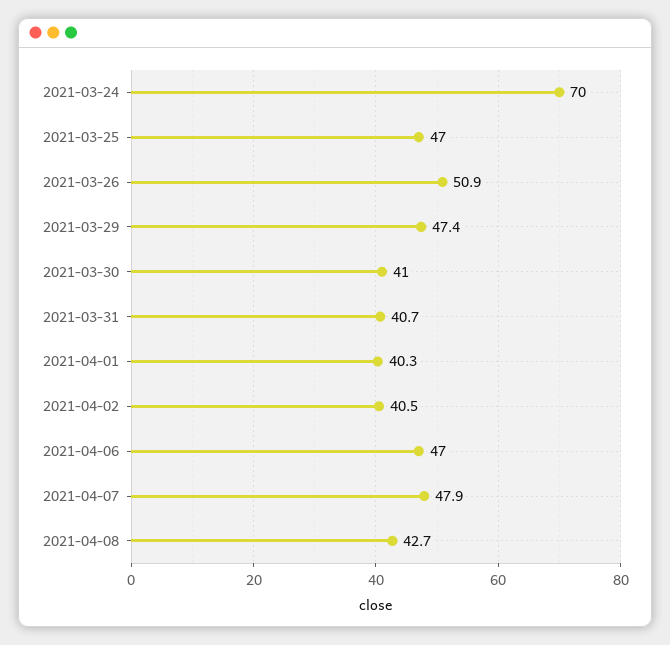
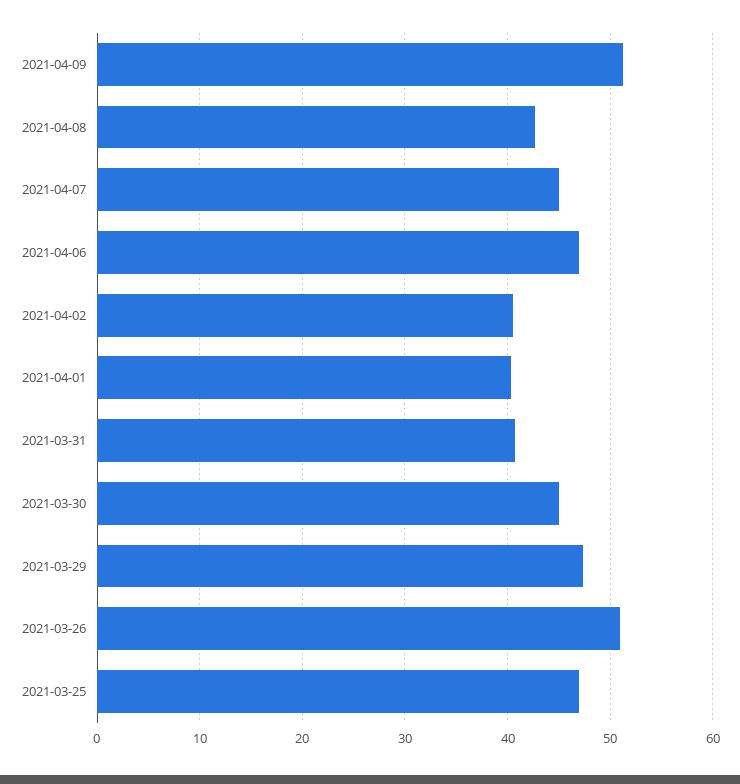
2021-03-24: 70 -> none
2021-03-30: 41 -> 45
2021-04-07: 47.9 -> 45
2021-04-09: none -> 51

